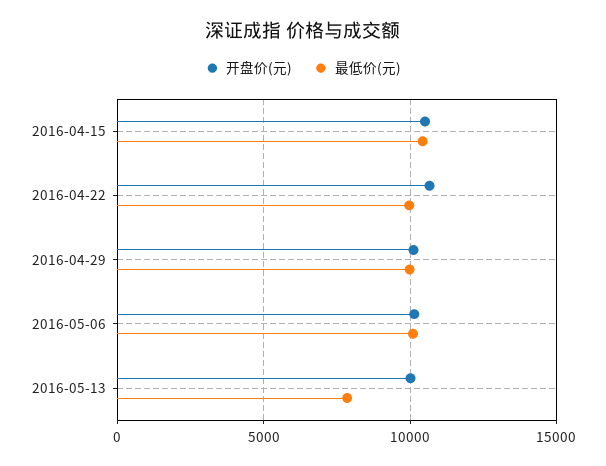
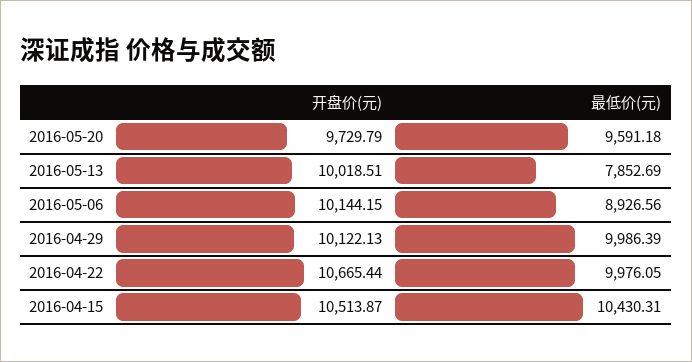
最低价(元), 2016-05-06: 10000 -> 8926.56
开盘价(元), 2016-05-20: none -> 9729.79
最低价(元), 2016-05-20: none -> 9591.18

